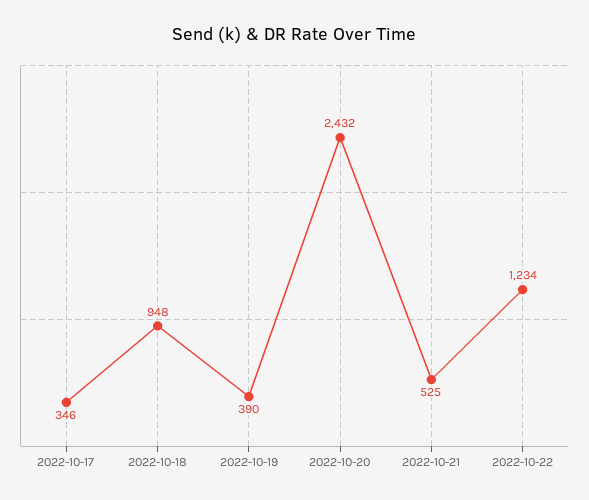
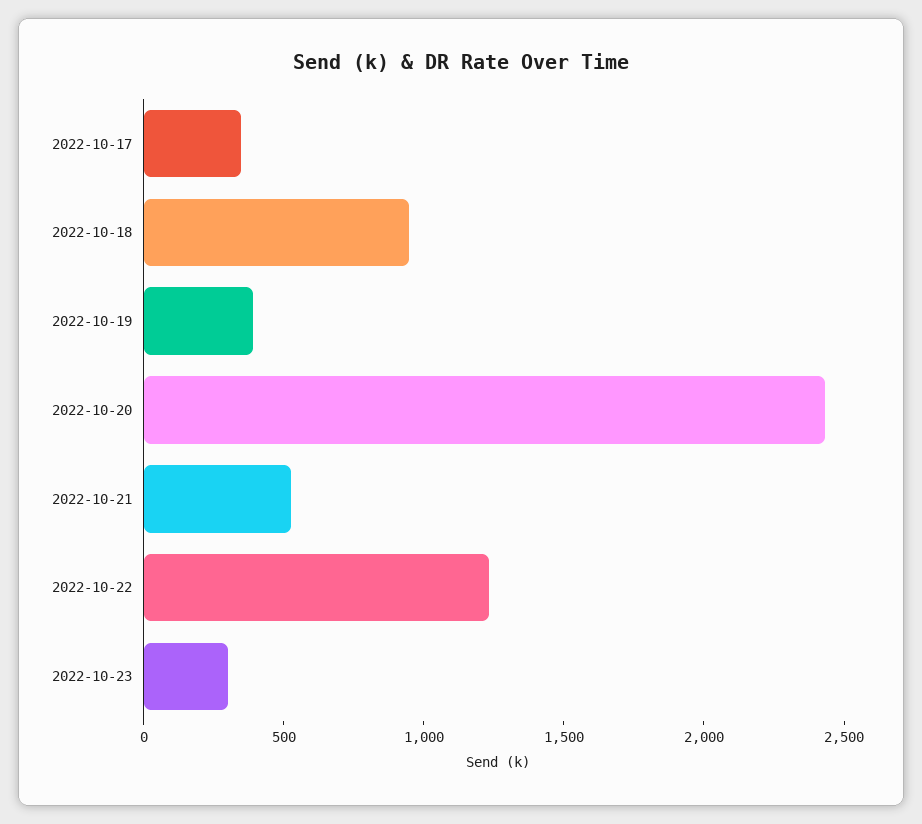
2022-10-23: none -> 300

